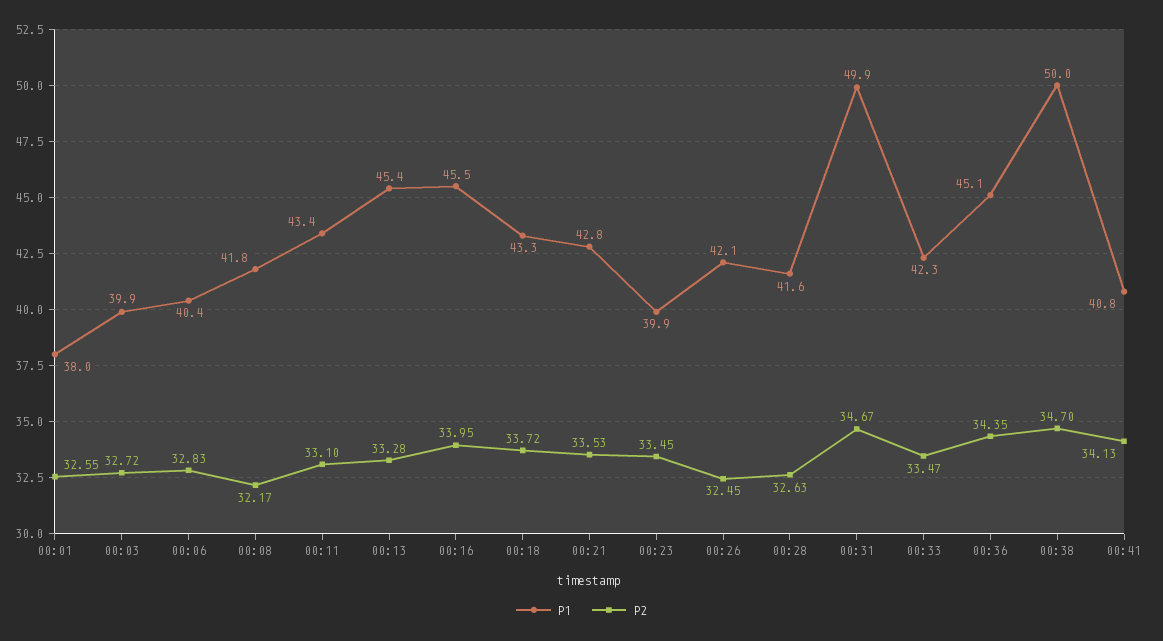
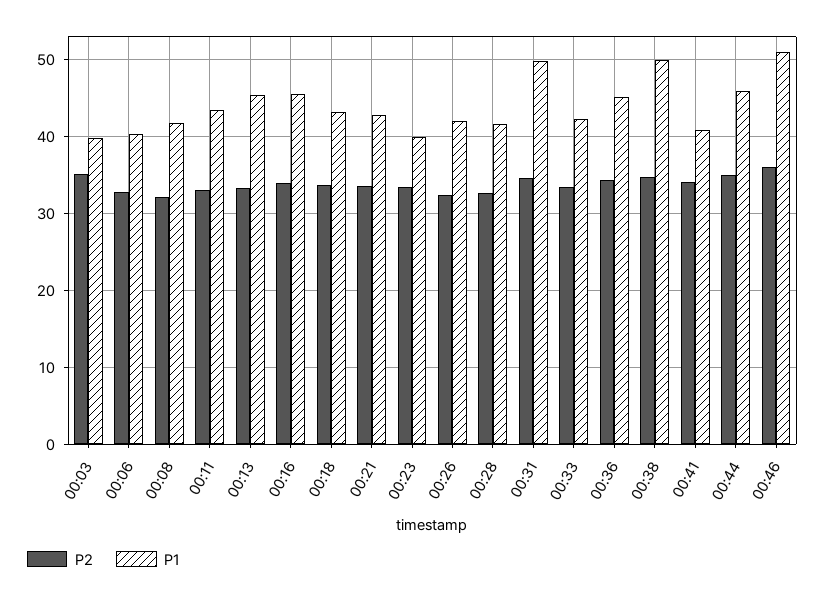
P1, 00:01: 38 -> none
P2, 00:01: 32.55 -> none
P2, 00:03: 32.72 -> 35
P2, 00:44: none -> 35
P1, 00:44: none -> 46
P2, 00:46: none -> 36
P1, 00:46: none -> 51

